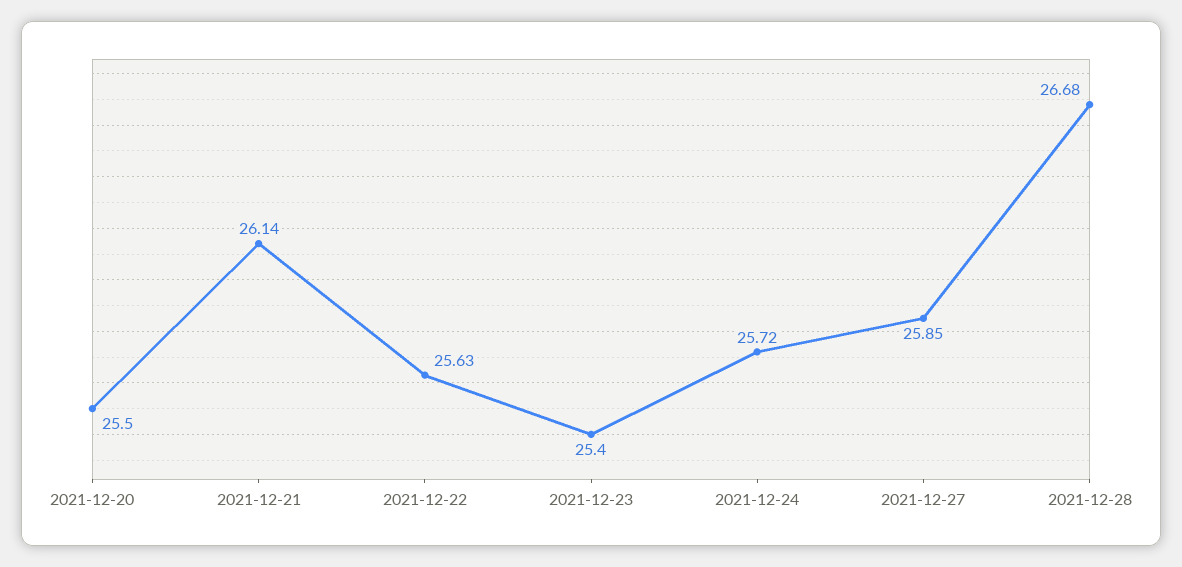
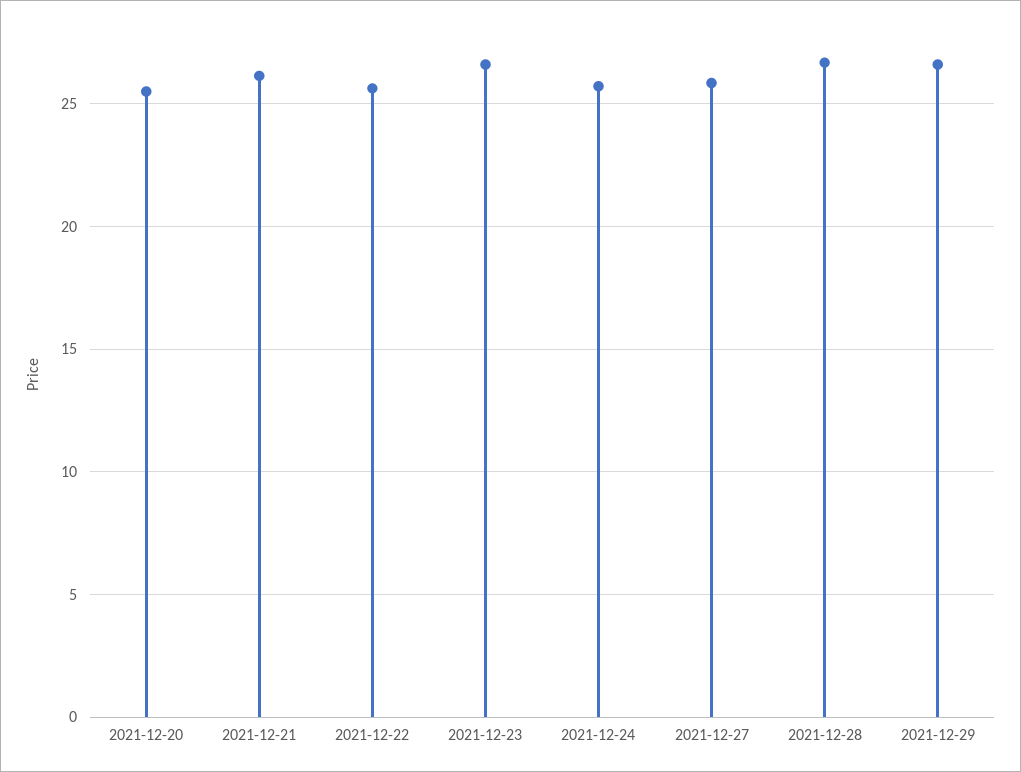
2021-12-23: 25.4 -> 26.5
2021-12-29: none -> 26.5

